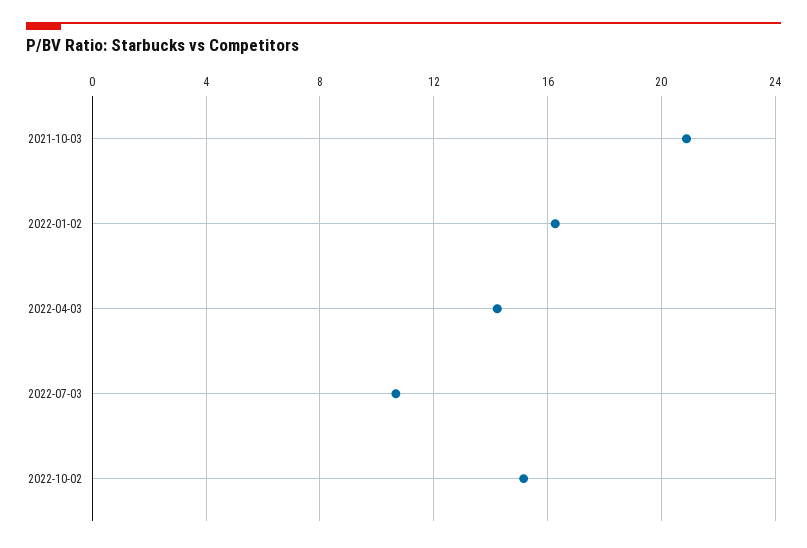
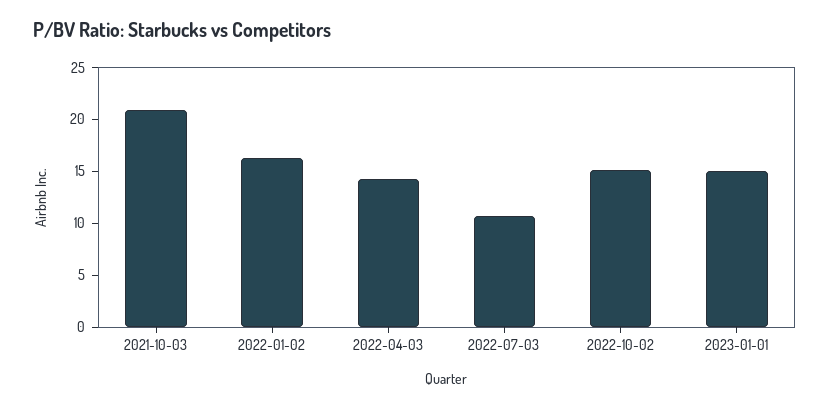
2023-01-01: none -> 15

